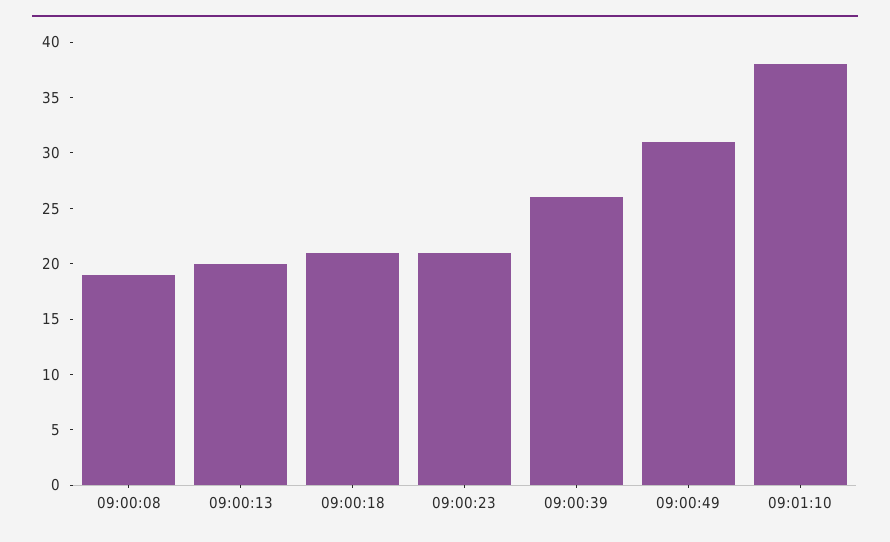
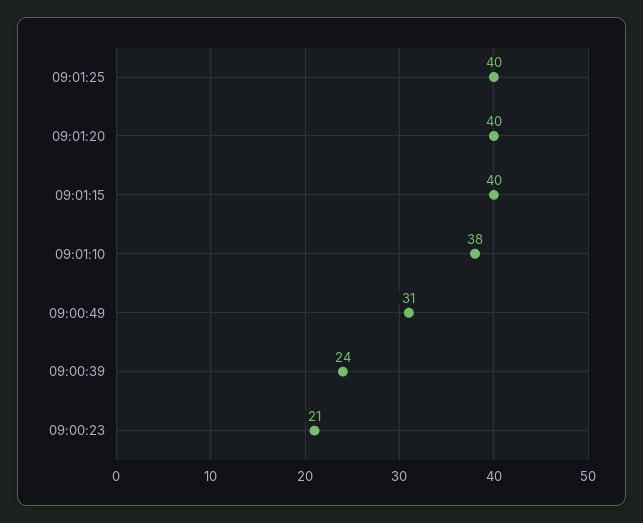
09:00:08: 19 -> none
09:00:13: 20 -> none
09:00:18: 21 -> none
09:00:39: 26 -> 24
09:01:25: none -> 40
09:01:20: none -> 40
09:01:15: none -> 40

